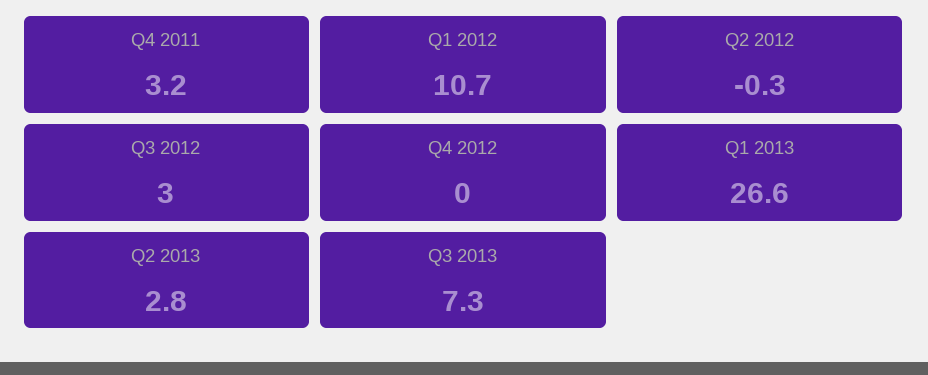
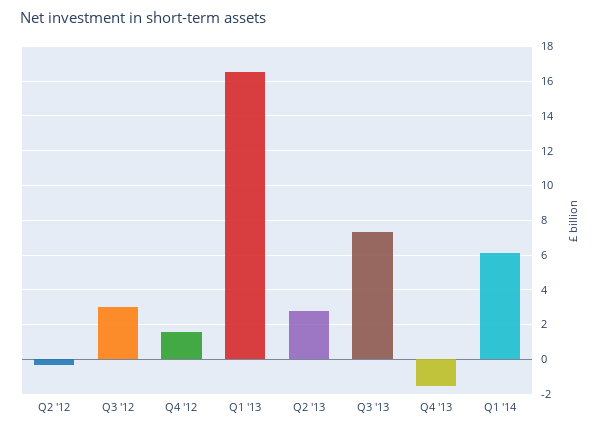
Q4 2011: 3.2 -> none
Q1 2012: 10.7 -> none
Q4 2012: 0 -> 1.5
Q1 2013: 26.6 -> 16.5
Q4 '13: none -> -1.5
Q1 '14: none -> 6

